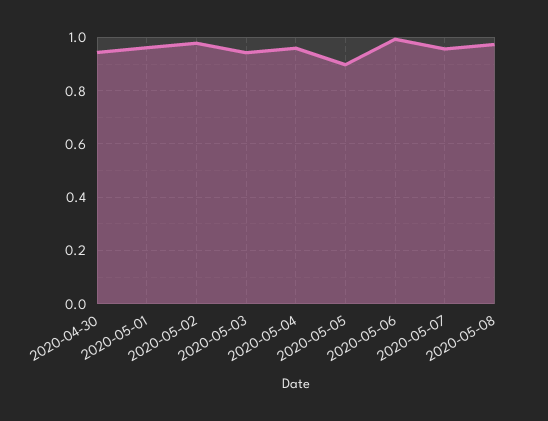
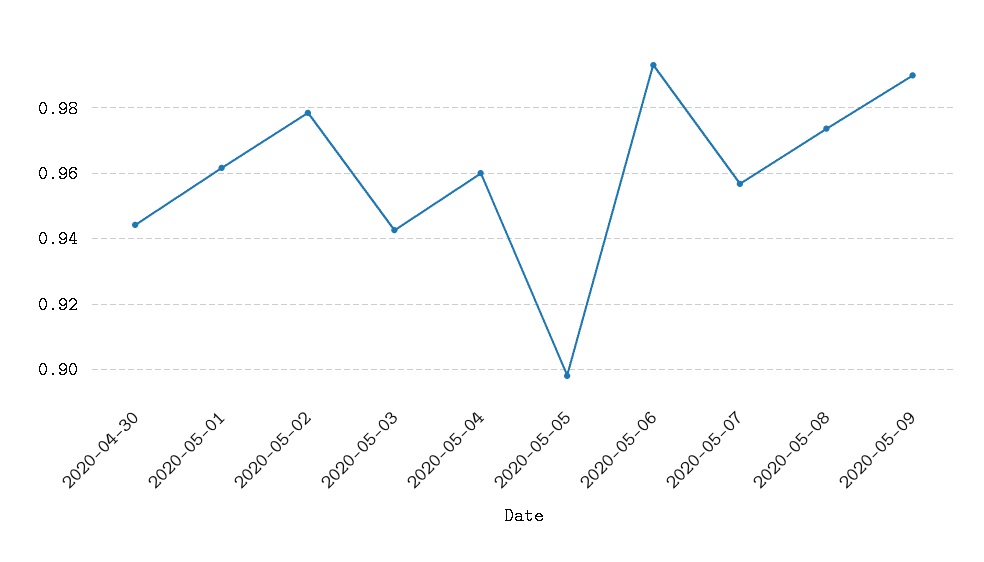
2020-05-09: none -> 0.99

